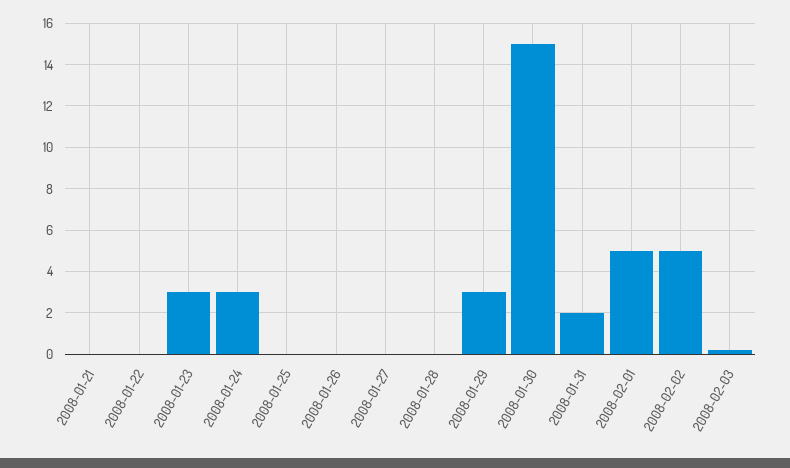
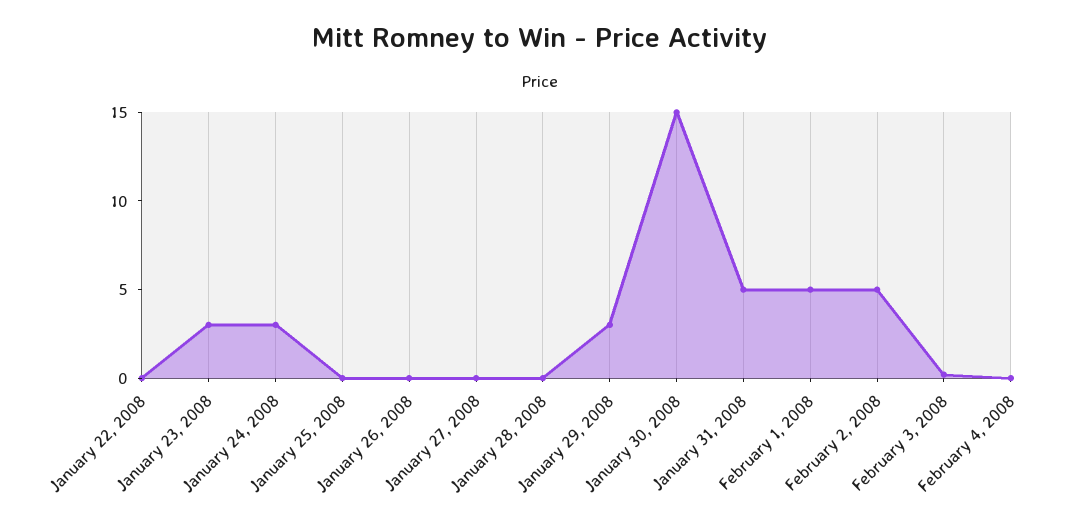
2008-01-21: 0 -> none
2008-01-31: 2 -> 5
February 4, 2008: none -> 0

